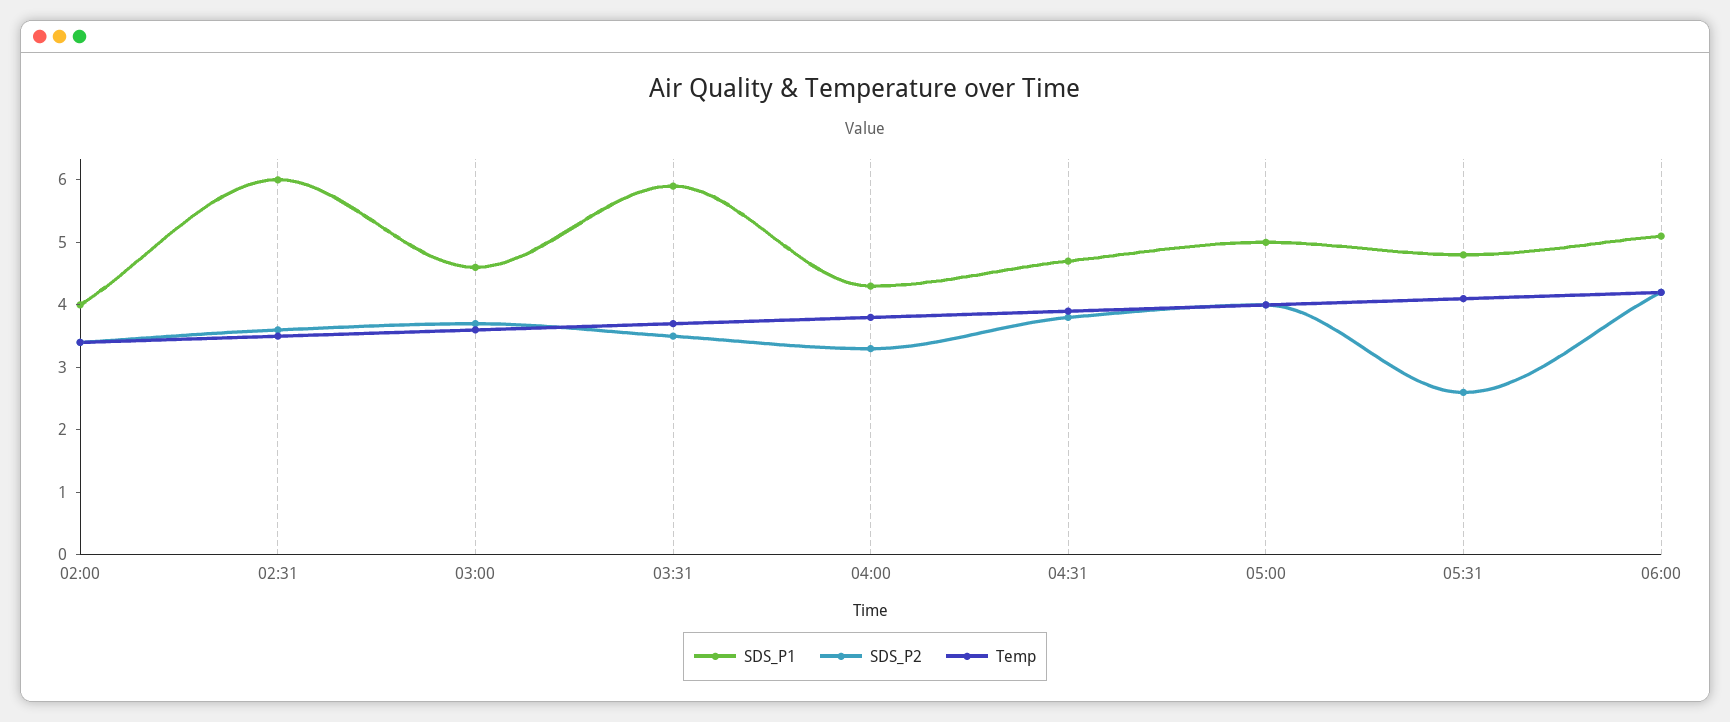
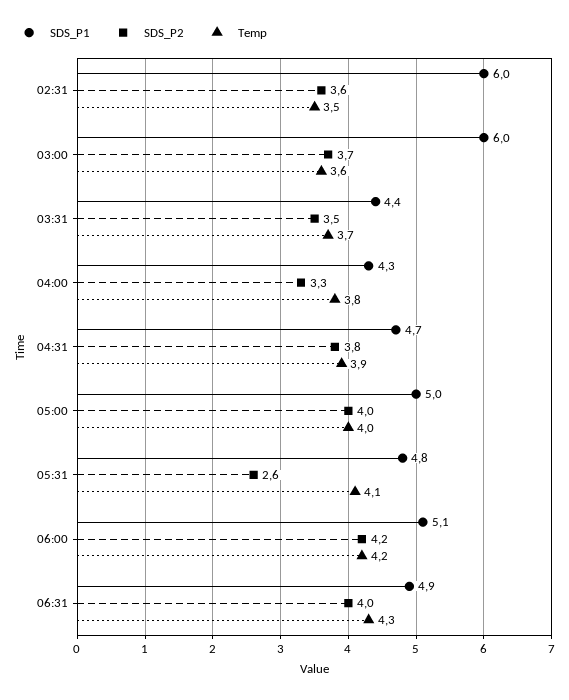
SDS_P1, 02:00: 4 -> none
SDS_P2, 02:00: 3.5 -> none
Temp, 02:00: 3.5 -> none
SDS_P1, 03:00: 4.5 -> 6
SDS_P1, 03:31: 6 -> 4.4
SDS_P1, 06:31: none -> 4.9
SDS_P2, 06:31: none -> 4
Temp, 06:31: none -> 4.3

